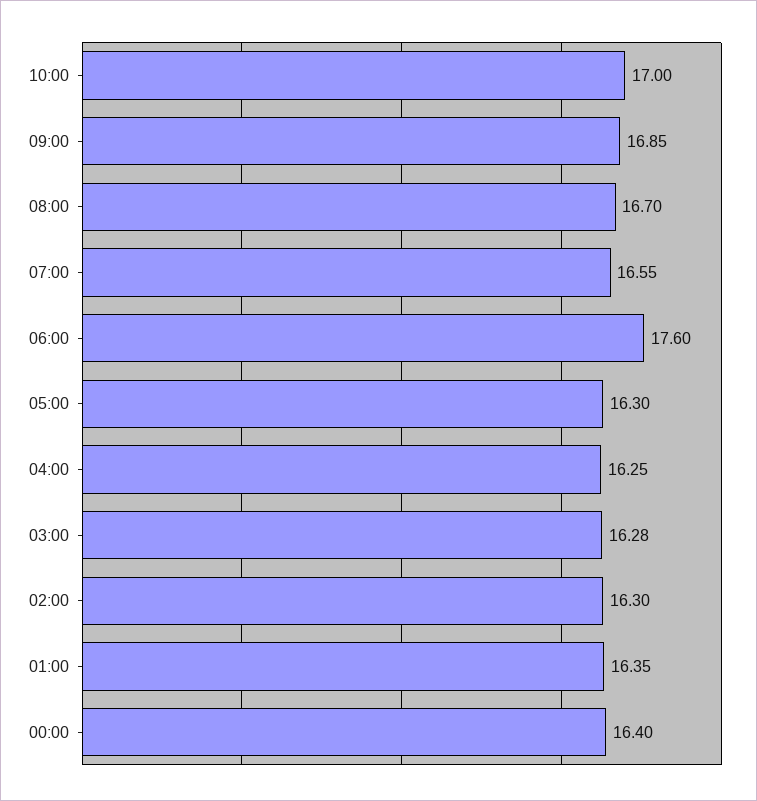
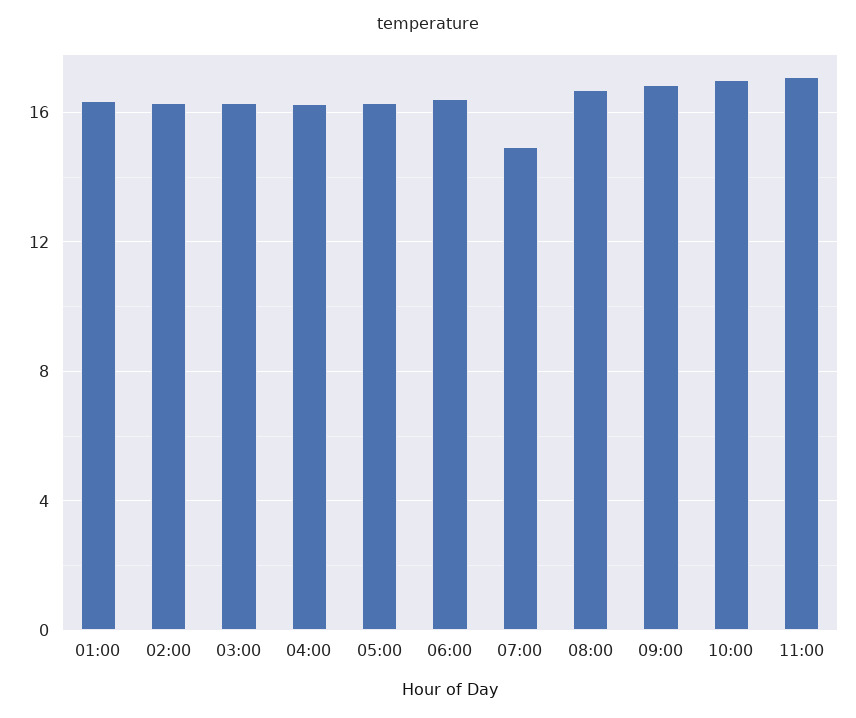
07:00: 16.55 -> 15
06:00: 17.6 -> 16.5
00:00: 16.4 -> none
11:00: none -> 17

